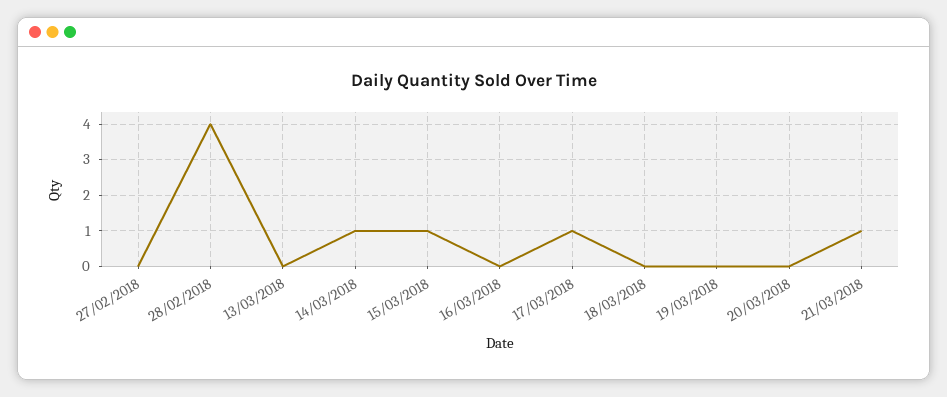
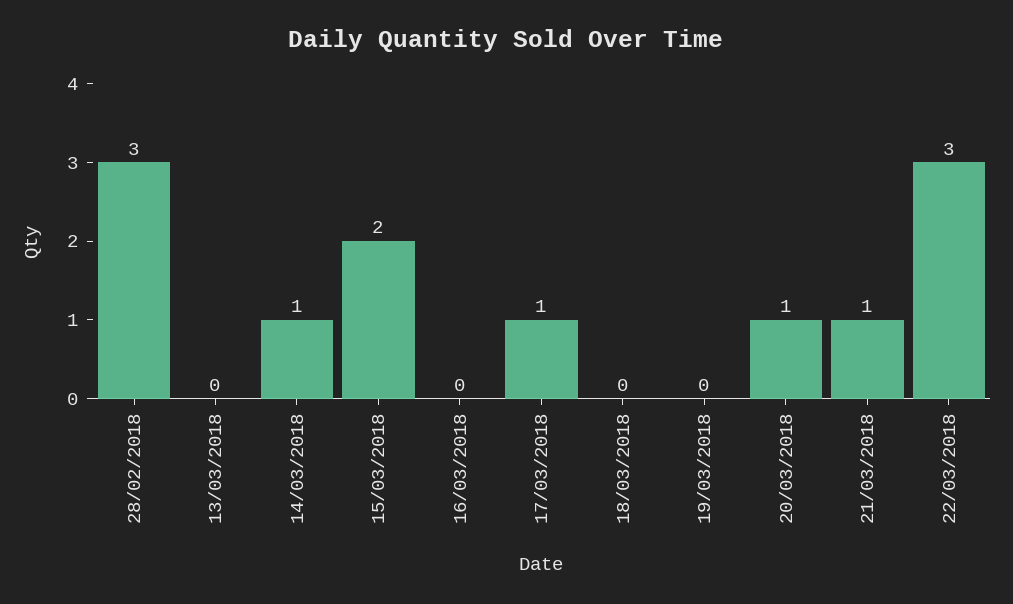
27/02/2018: 0 -> none
28/02/2018: 4 -> 3
15/03/2018: 1 -> 2
20/03/2018: 0 -> 1
22/03/2018: none -> 3

